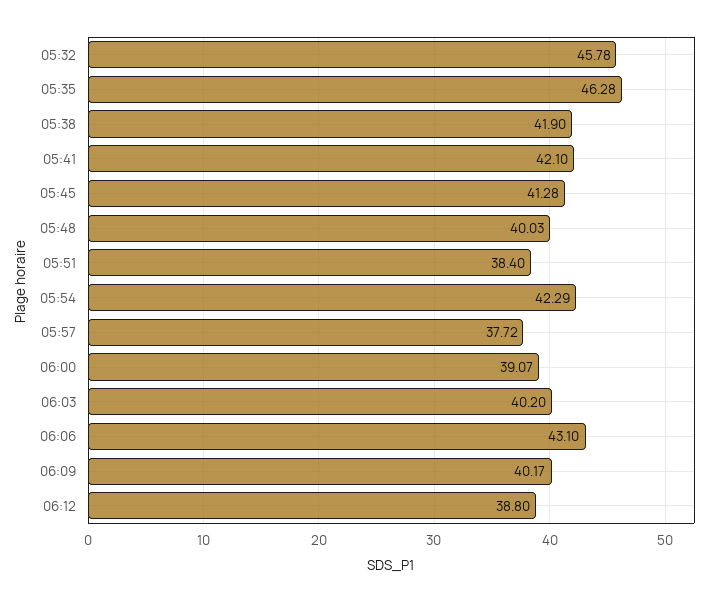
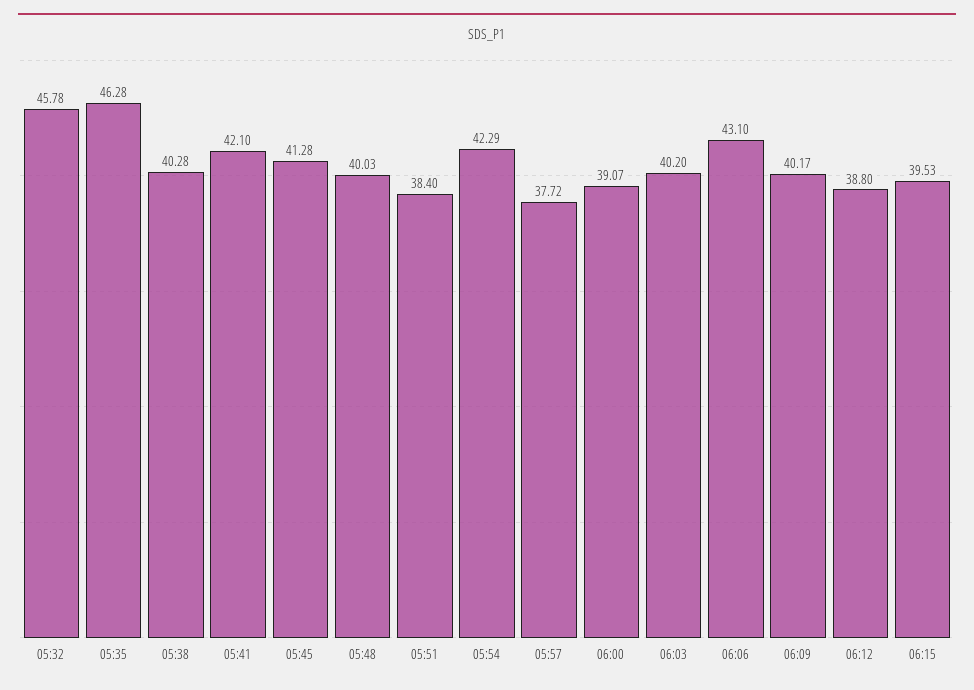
05:38: 41.9 -> 40.28
06:15: none -> 39.53

